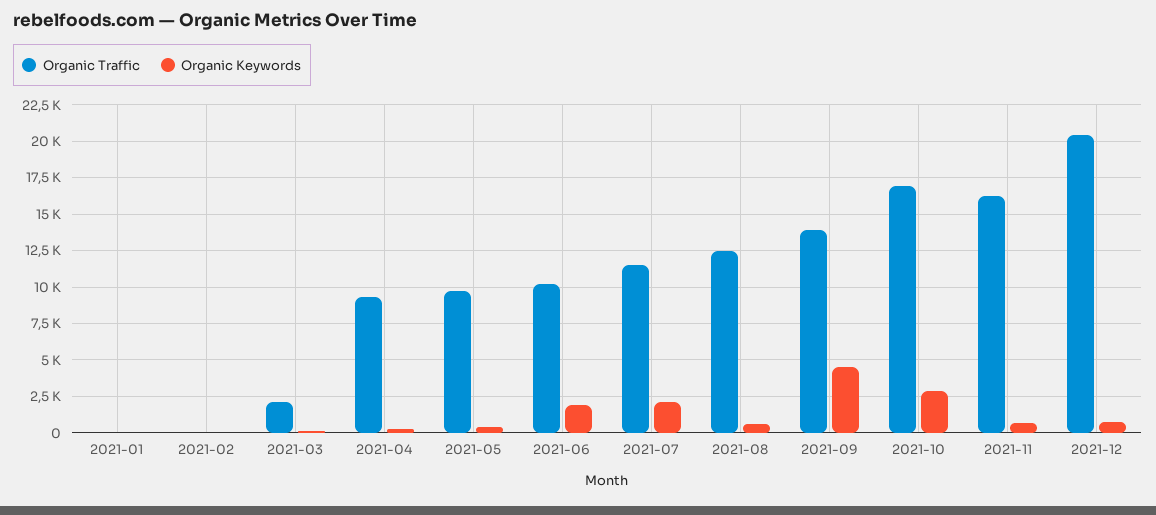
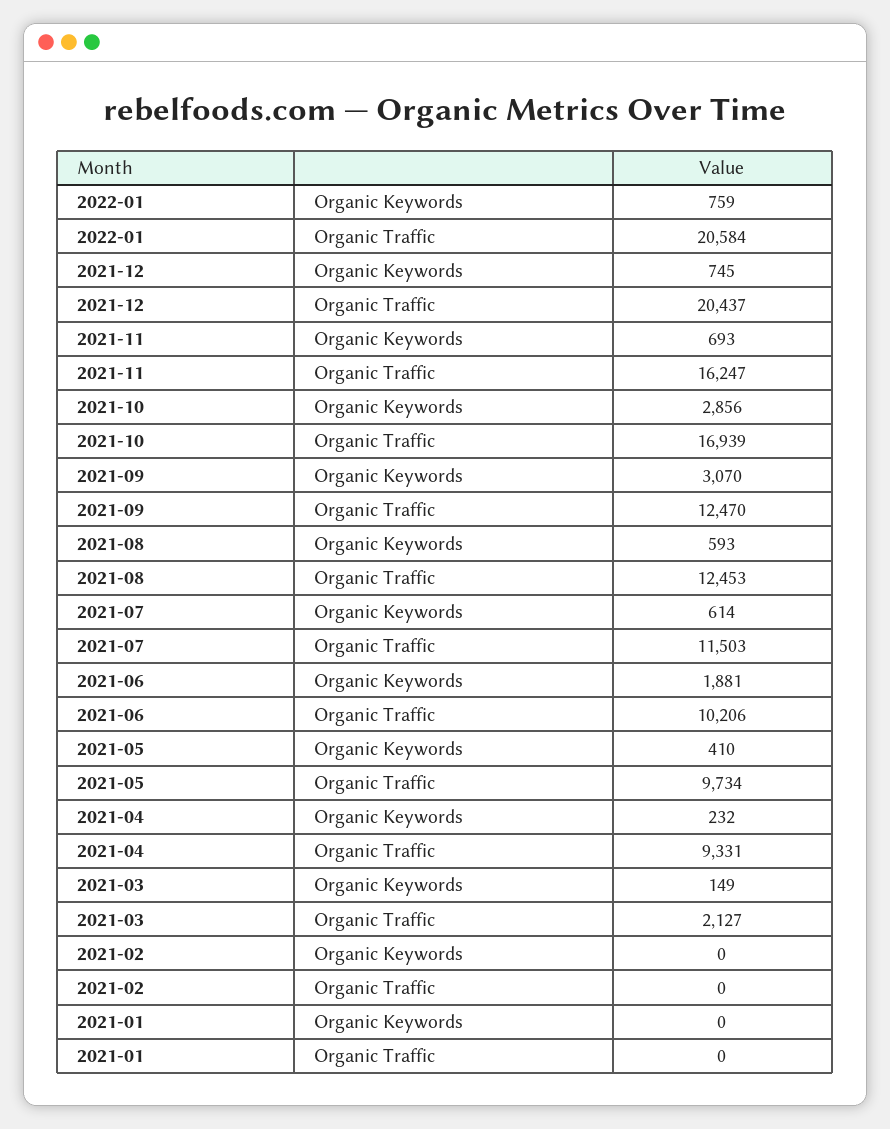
Organic Keywords, 2021-07: 2000 -> 614
Organic Traffic, 2021-09: 14000 -> 12470
Organic Keywords, 2021-09: 4500 -> 3070
Organic Keywords, 2022-01: none -> 759
Organic Traffic, 2022-01: none -> 20584

